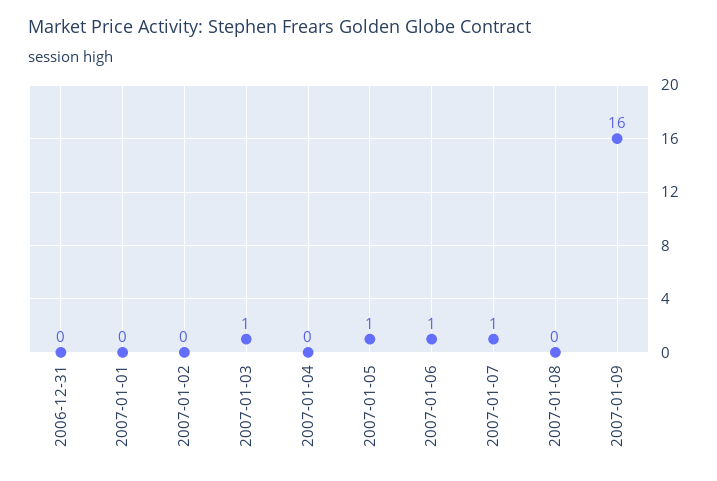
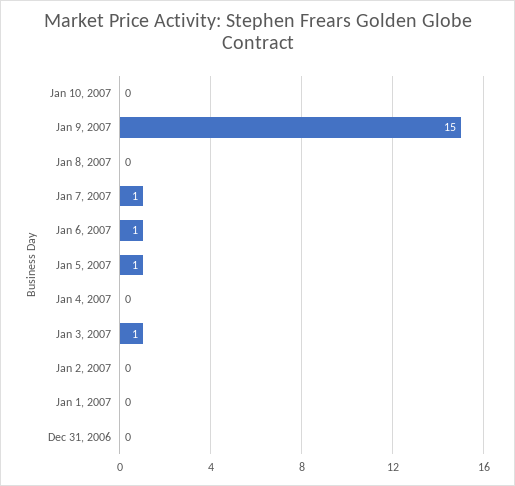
2007-01-09: 16 -> 15
Jan 10, 2007: none -> 0

